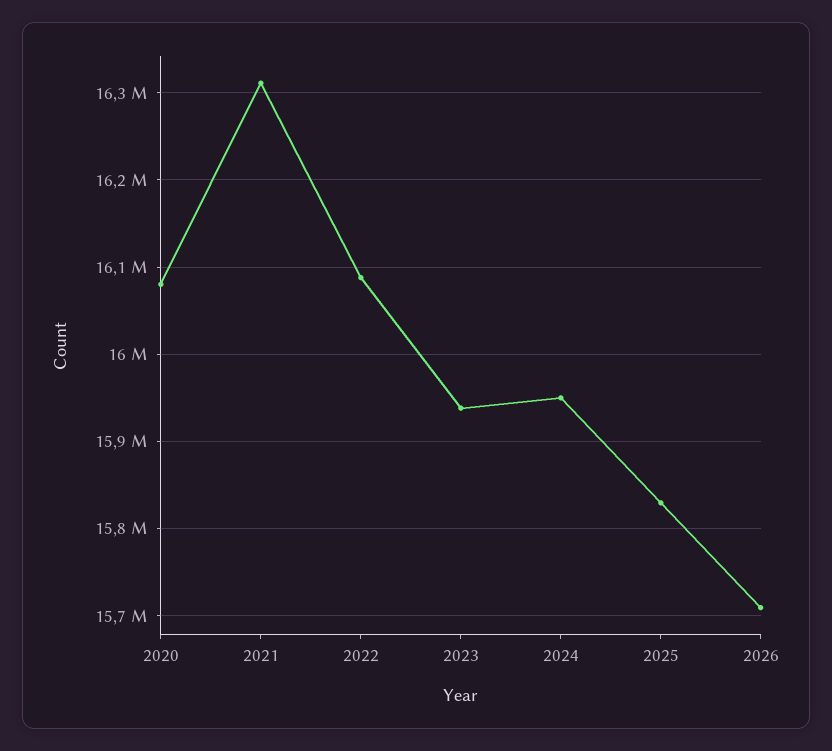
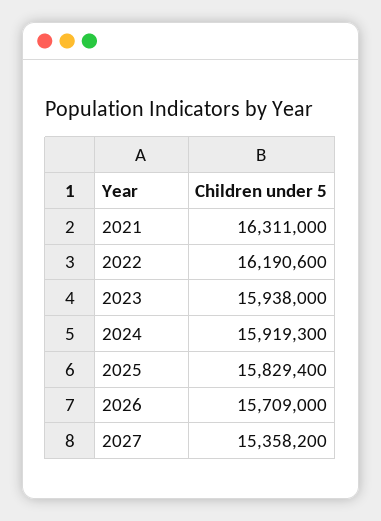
2020: 16080000 -> none
2022: 16090000 -> 16190600
2024: 15950000 -> 15919300
2027: none -> 15358200

